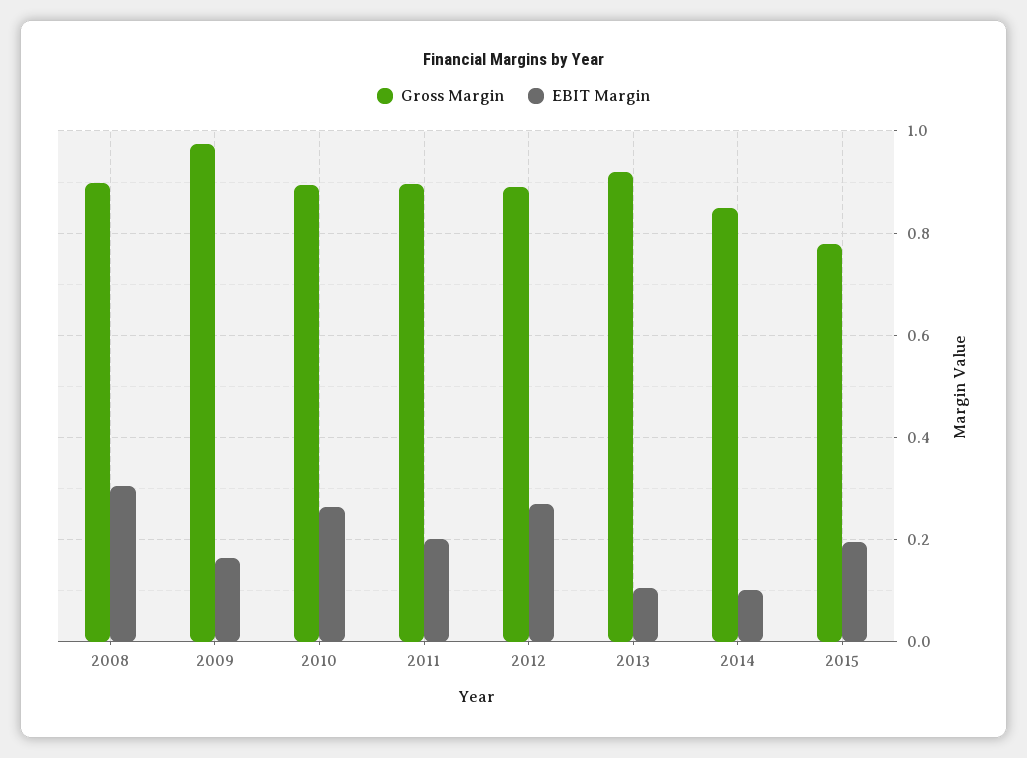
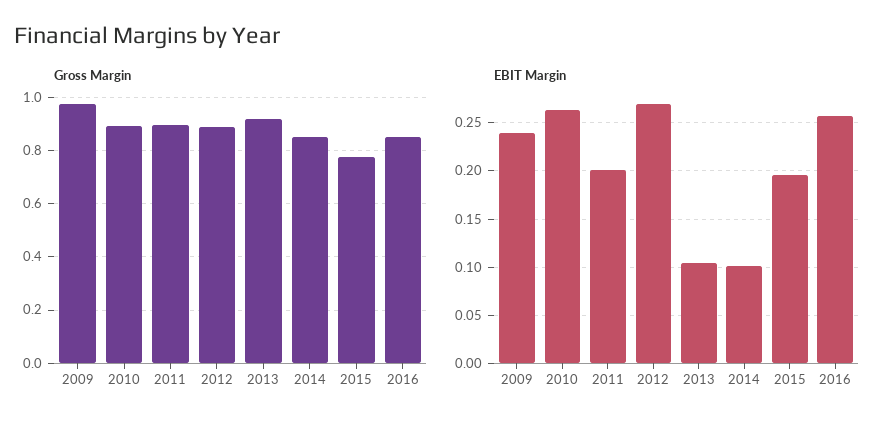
Gross Margin, 2008: 0.9 -> none
EBIT Margin, 2008: 0.3 -> none
EBIT Margin, 2009: 0.16 -> 0.24
Gross Margin, 2016: none -> 0.85
EBIT Margin, 2016: none -> 0.26

